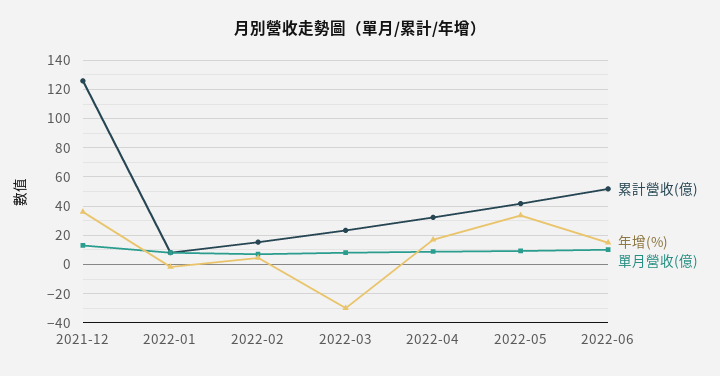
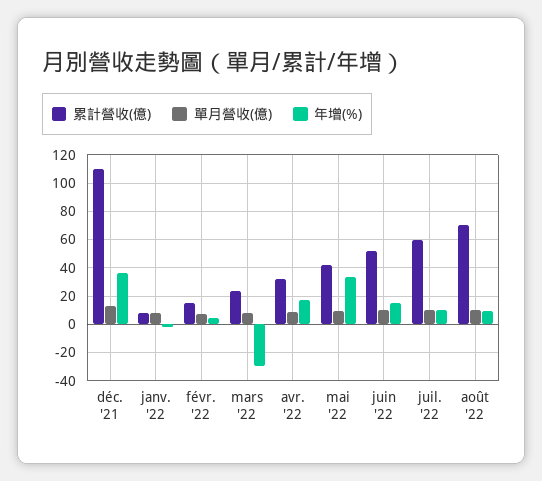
累計營收(億), 2021-12: 125 -> 110
累計營收(億), juil. '22: none -> 60
單月營收(億), juil. '22: none -> 10
年增(%), juil. '22: none -> 10
累計營收(億), août '22: none -> 70
單月營收(億), août '22: none -> 10
年增(%), août '22: none -> 10

